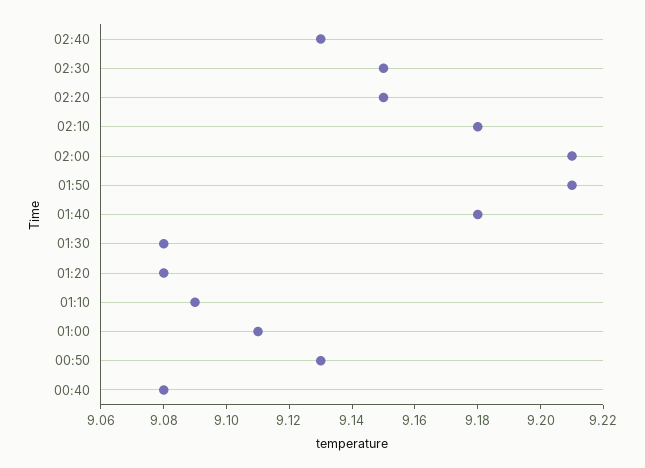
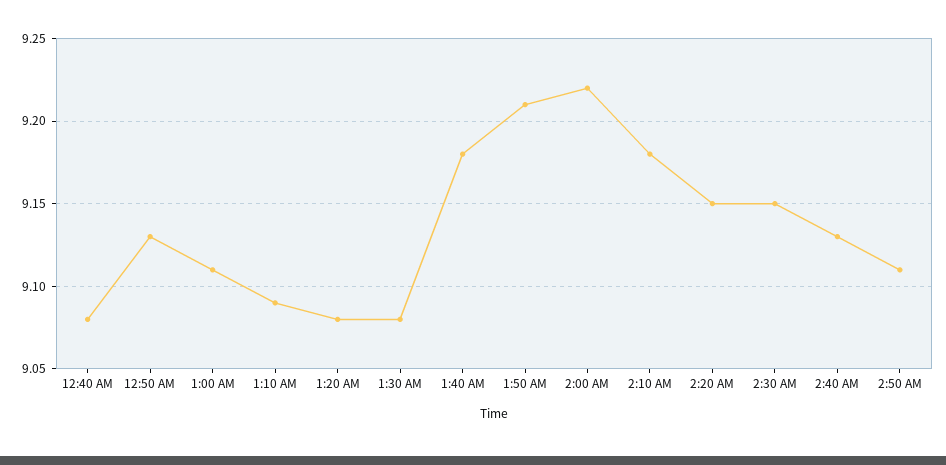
02:00: 9.21 -> 9.22
2:50 AM: none -> 9.11

